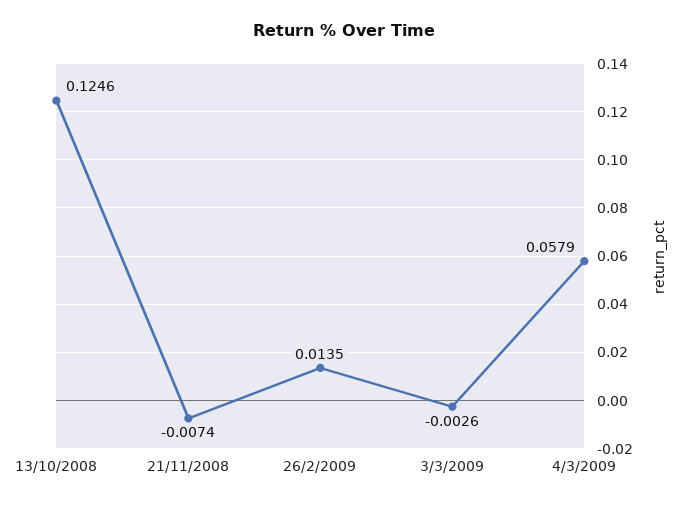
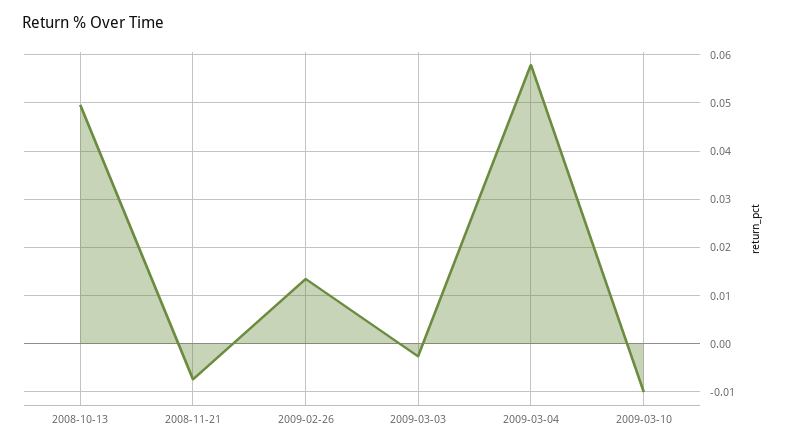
13/10/2008: 0.1246 -> 0.05
2009-03-10: none -> -0.01

